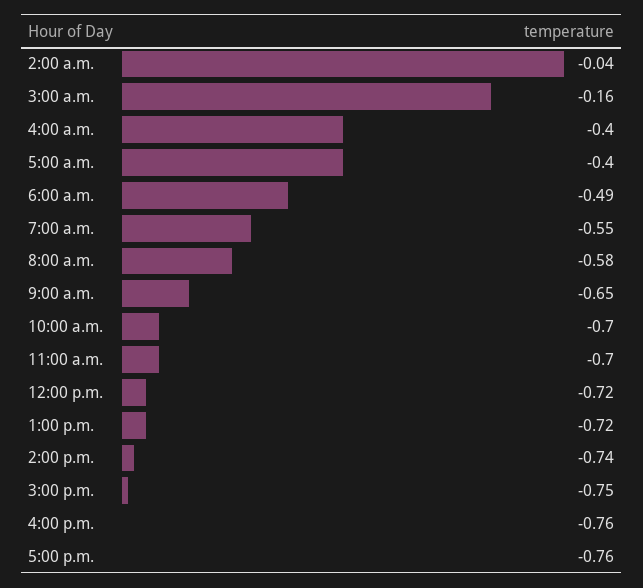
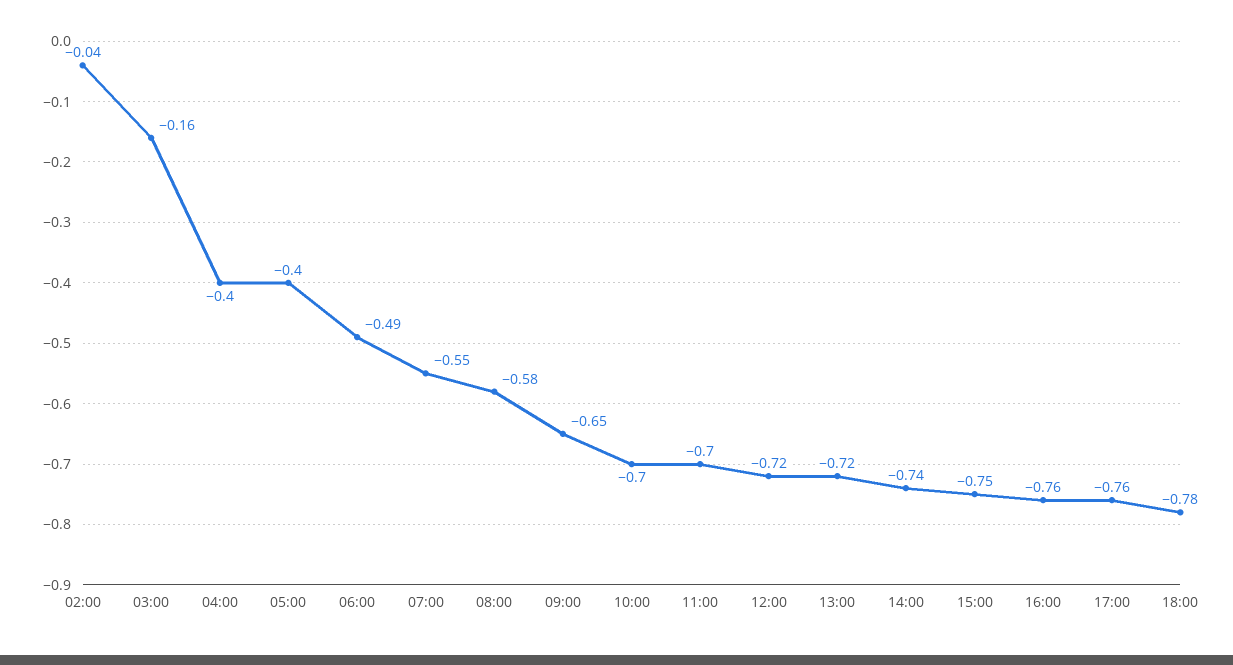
18:00: none -> -0.78

